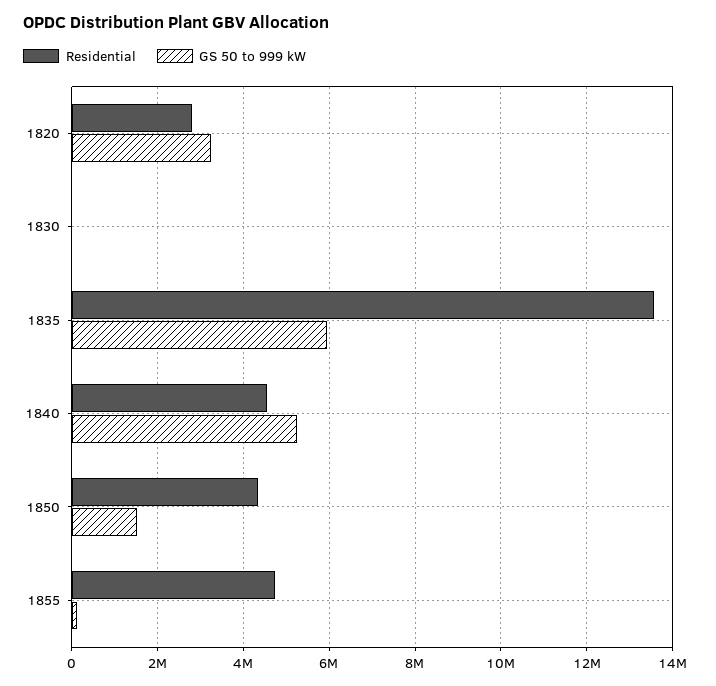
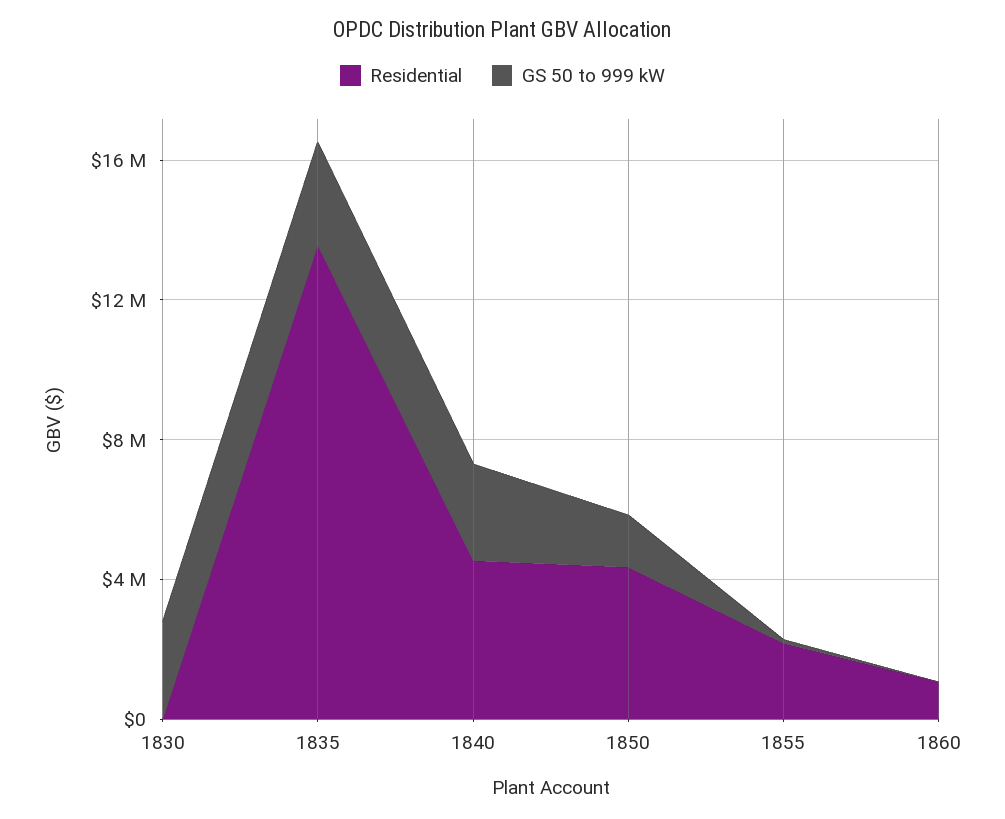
Residential, 1820: 2800000 -> none
GS 50 to 999 kW, 1820: 3200000 -> none
GS 50 to 999 kW, 1830: 0 -> 3000000
GS 50 to 999 kW, 1835: 6000000 -> 3000000
GS 50 to 999 kW, 1840: 5200000 -> 3000000
Residential, 1855: 4800000 -> 2000000
Residential, 1860: none -> 1000000
GS 50 to 999 kW, 1860: none -> 0

